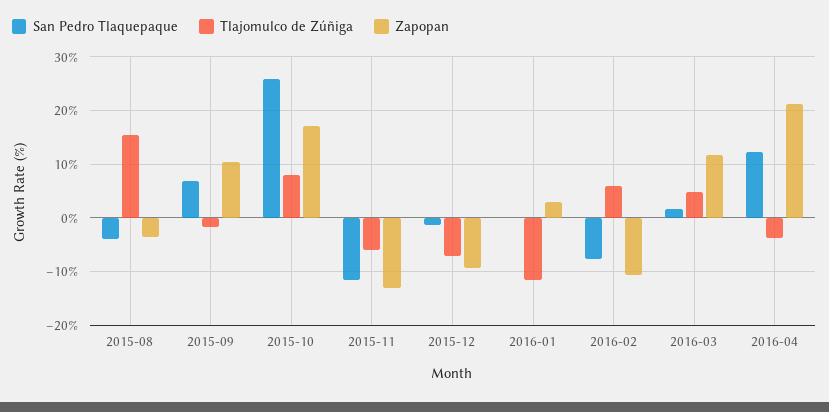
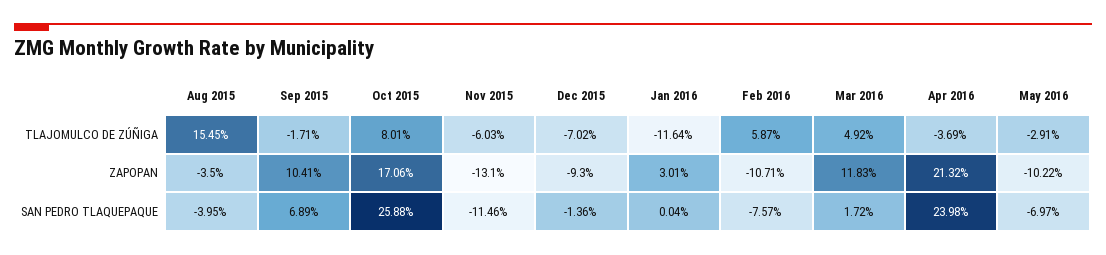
San Pedro Tlaquepaque, 2016-04: 12 -> 23.98
Tlajomulco de Zúñiga, May 2016: none -> -2.91
Zapopan, May 2016: none -> -10.22
San Pedro Tlaquepaque, May 2016: none -> -6.97

